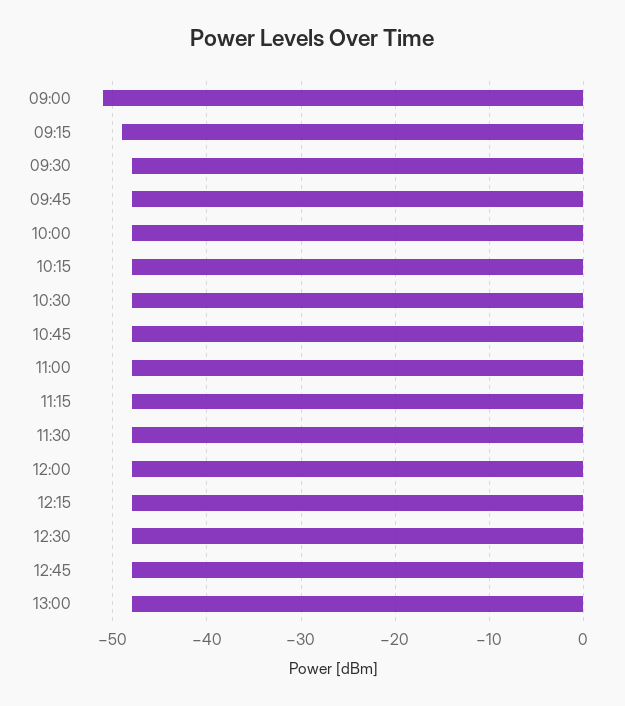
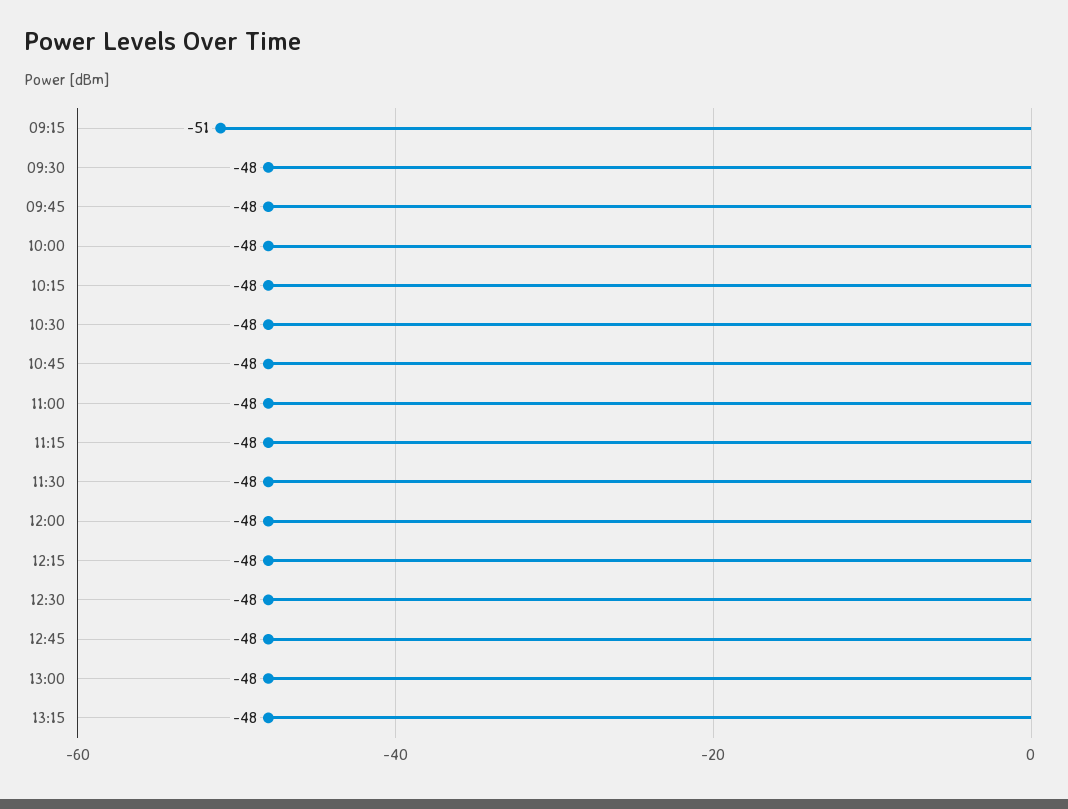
09:00: -51 -> none
09:15: -49 -> -51
13:15: none -> -48

